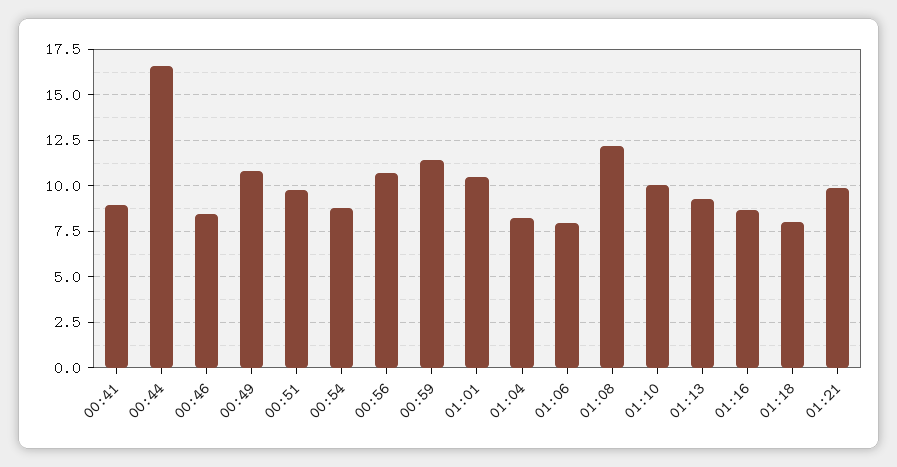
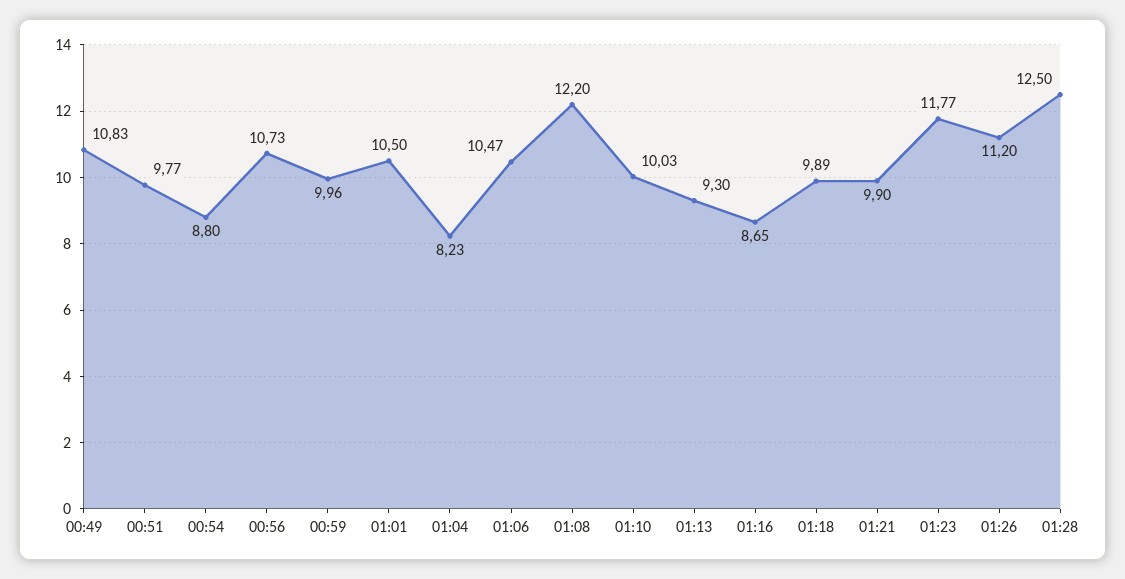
00:41: 9 -> none
00:44: 16.5 -> none
00:46: 8.5 -> none
00:59: 11.5 -> 9.96
01:06: 8 -> 10.47
01:18: 8 -> 9.89
01:23: none -> 11.77
01:26: none -> 11.2
01:28: none -> 12.5

